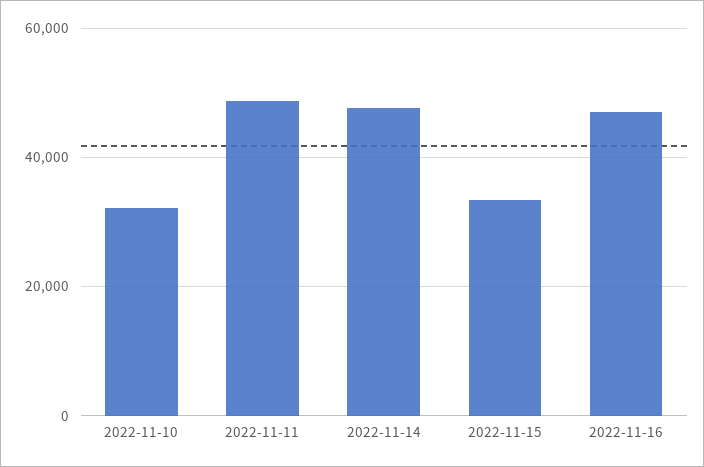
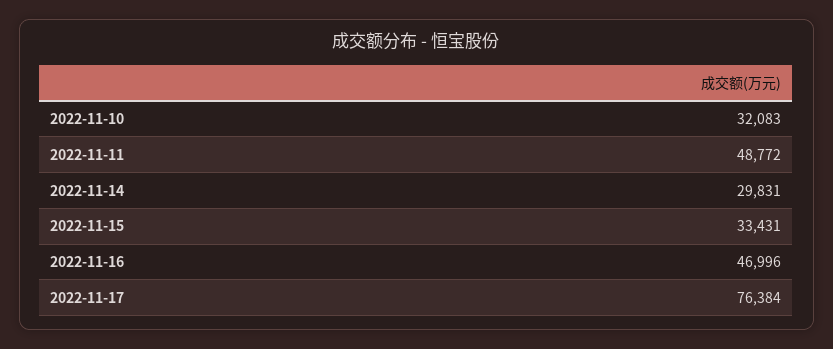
2022-11-14: 48000 -> 29831
2022-11-17: none -> 76384

